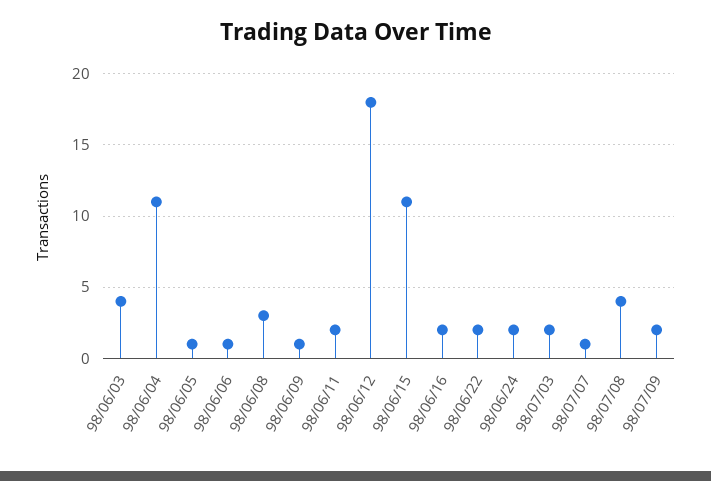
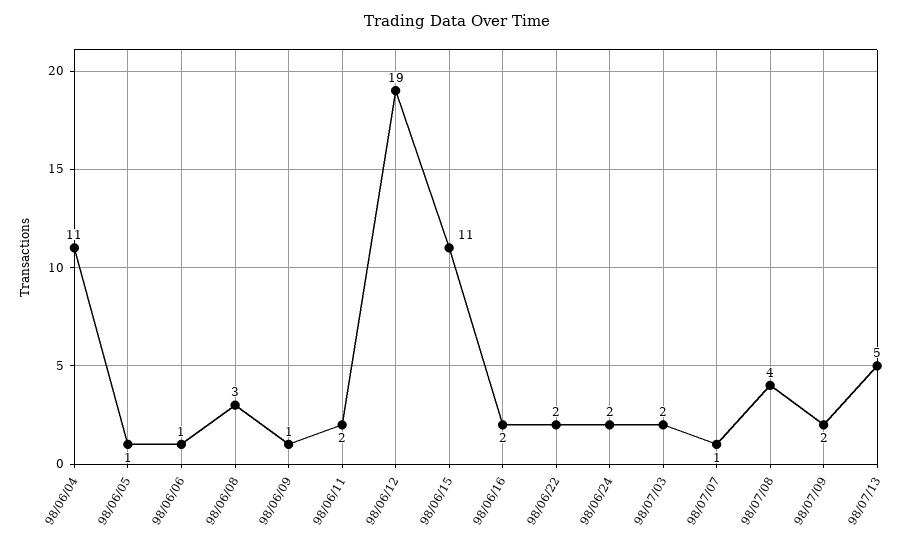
98/06/03: 4 -> none
98/06/12: 18 -> 19
98/07/13: none -> 5

